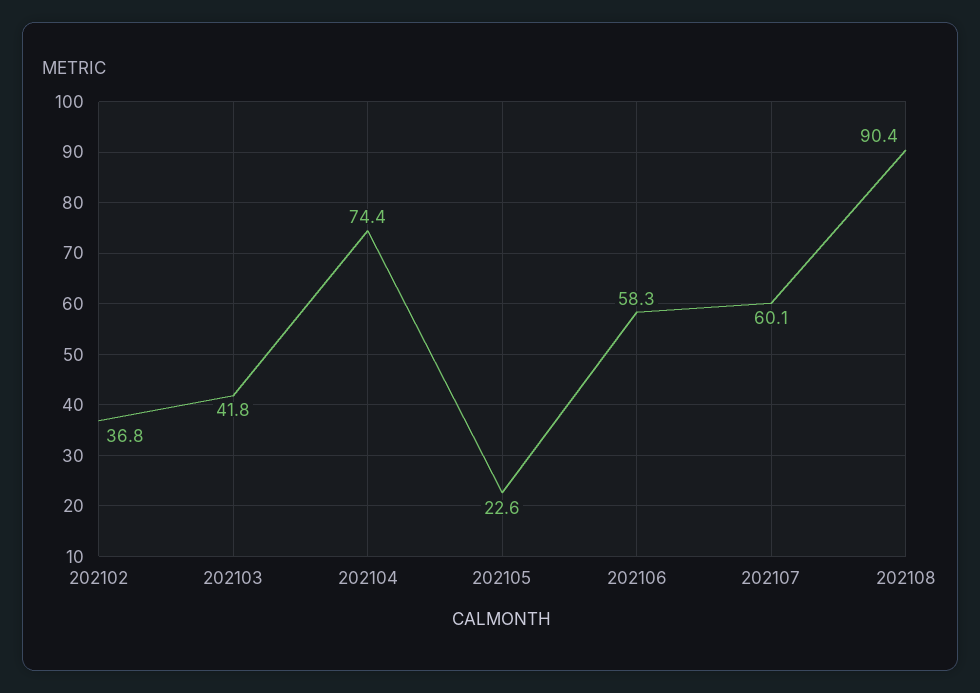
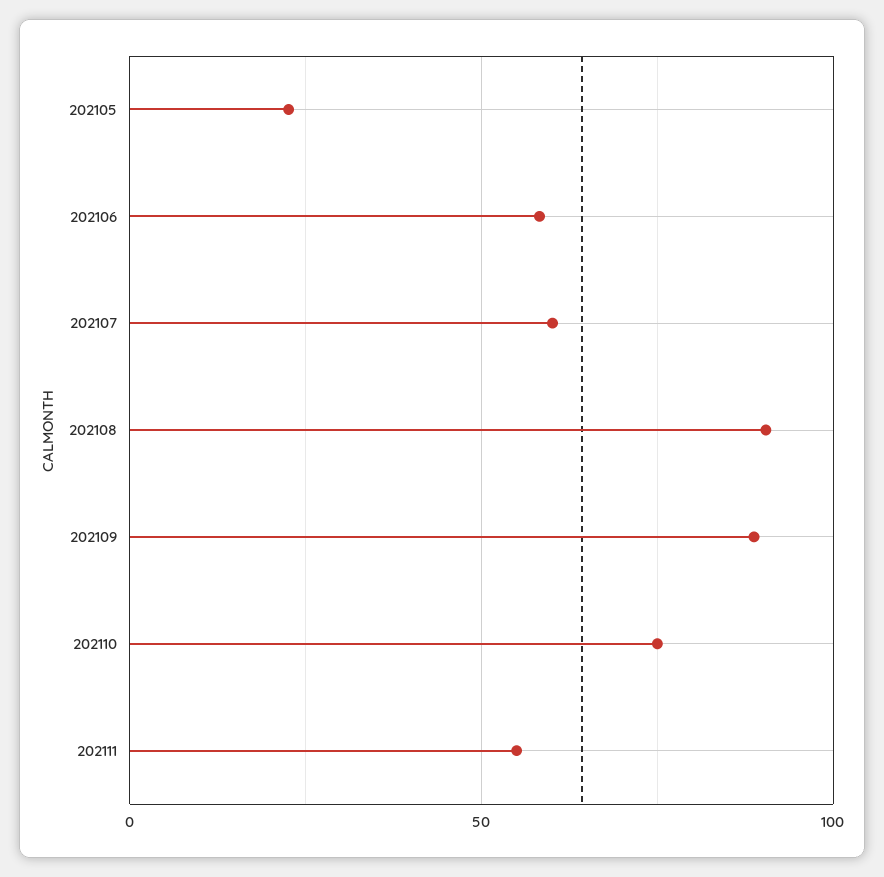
202102: 36.8 -> none
202103: 41.8 -> none
202104: 74.4 -> none
202109: none -> 90
202110: none -> 75
202111: none -> 55

